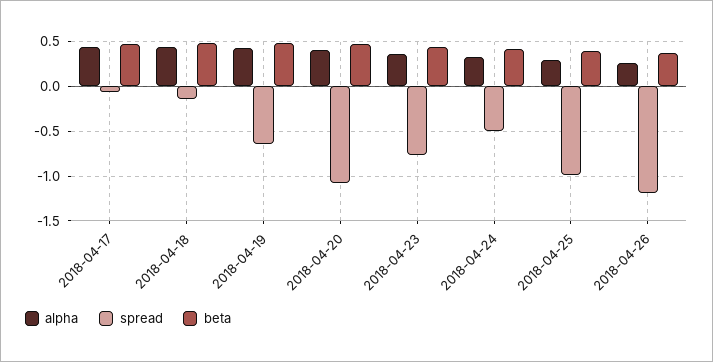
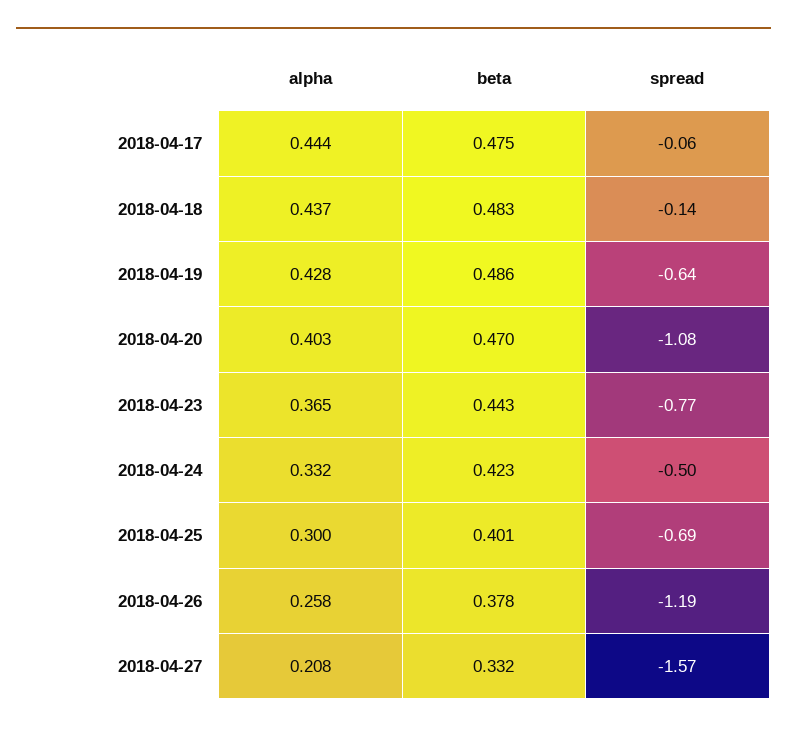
spread, 2018-04-25: -1 -> -0.69
alpha, 2018-04-27: none -> 0.208
beta, 2018-04-27: none -> 0.332
spread, 2018-04-27: none -> -1.57

